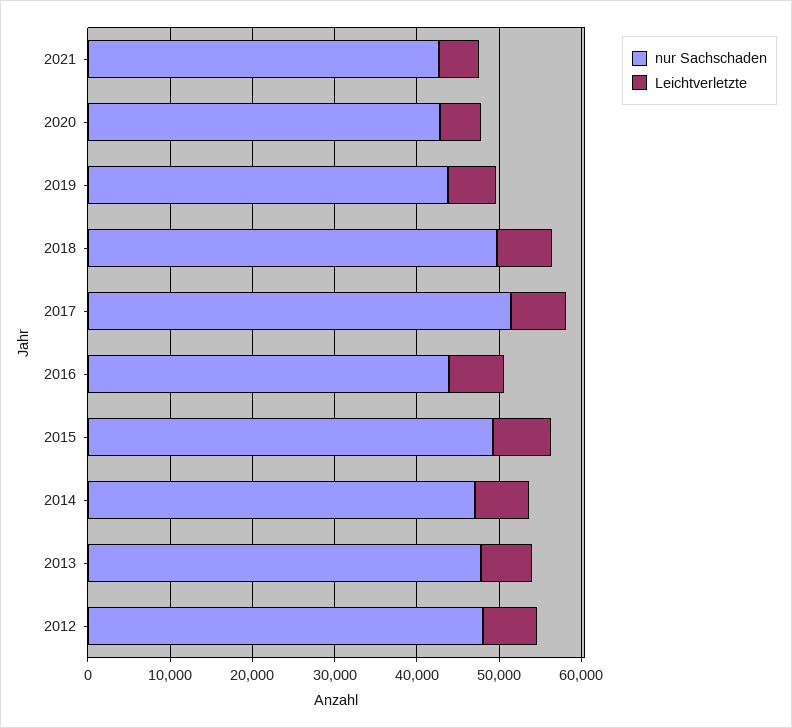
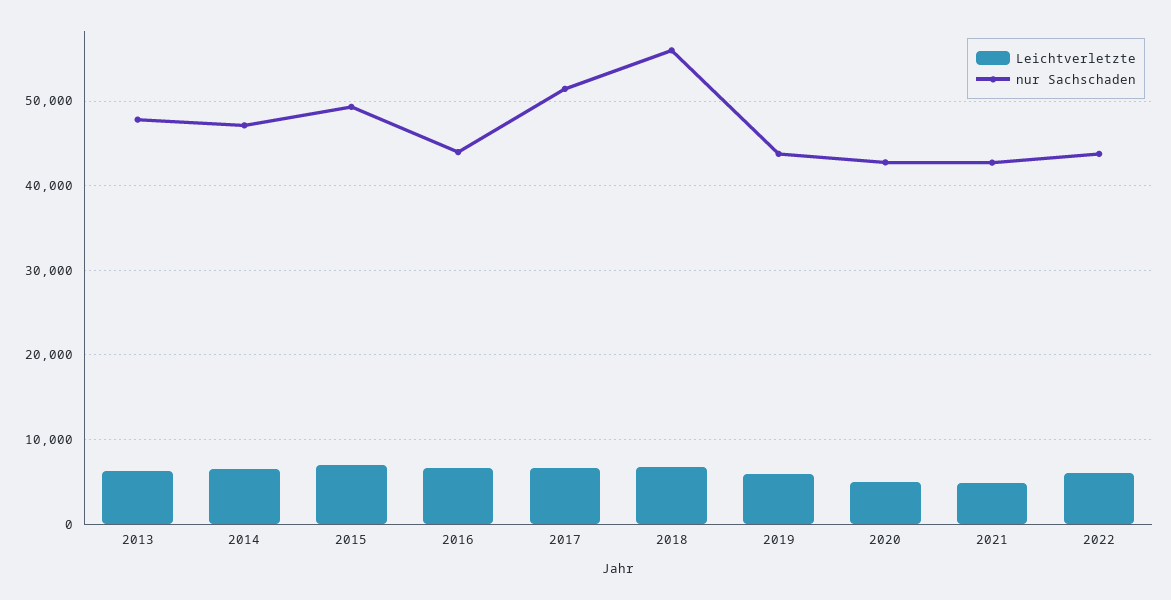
nur Sachschaden, 2018: 50000 -> 56000
nur Sachschaden, 2012: 48000 -> none
Leichtverletzte, 2012: 6000 -> none
Leichtverletzte, 2022: none -> 6000
nur Sachschaden, 2022: none -> 44000

